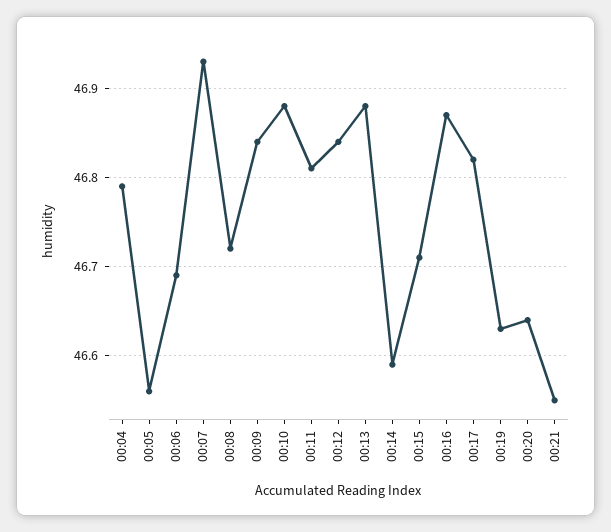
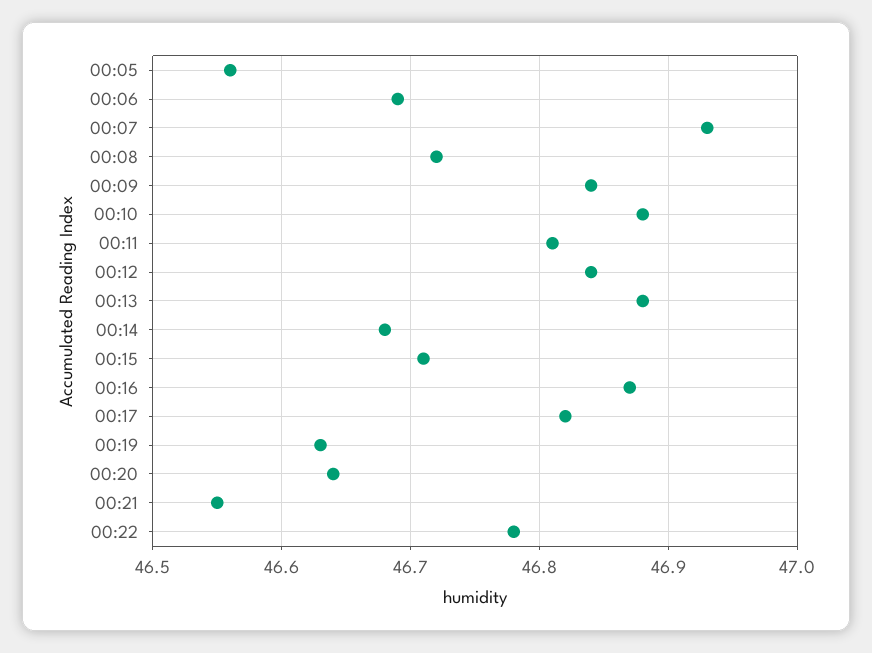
00:04: 46.79 -> none
00:14: 46.59 -> 46.68
00:22: none -> 46.78

